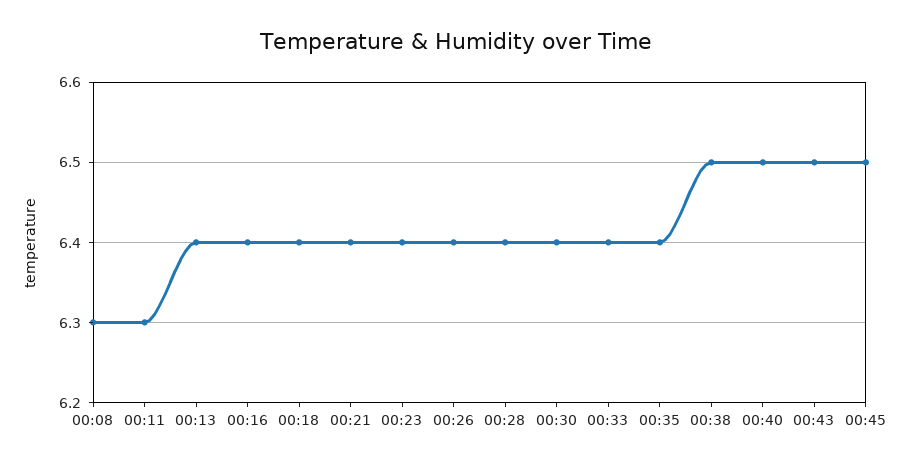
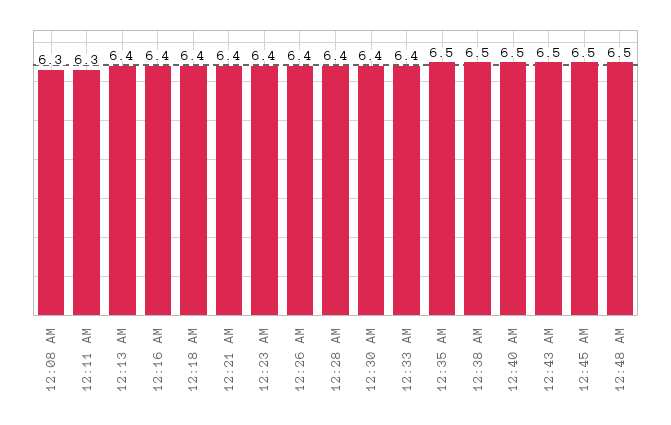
00:35: 6.4 -> 6.5
12:48 AM: none -> 6.5

